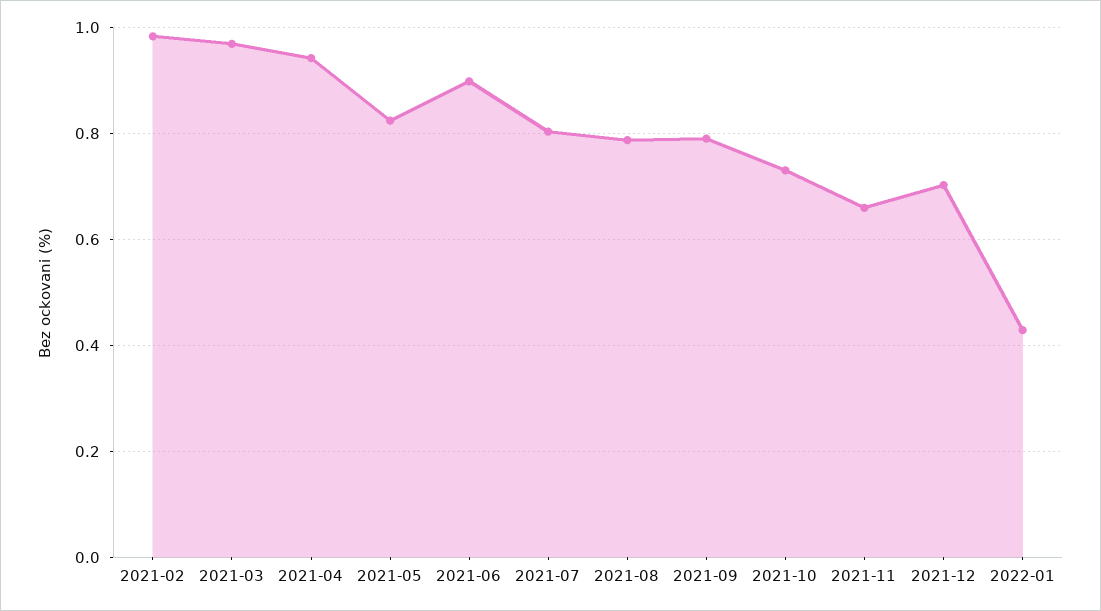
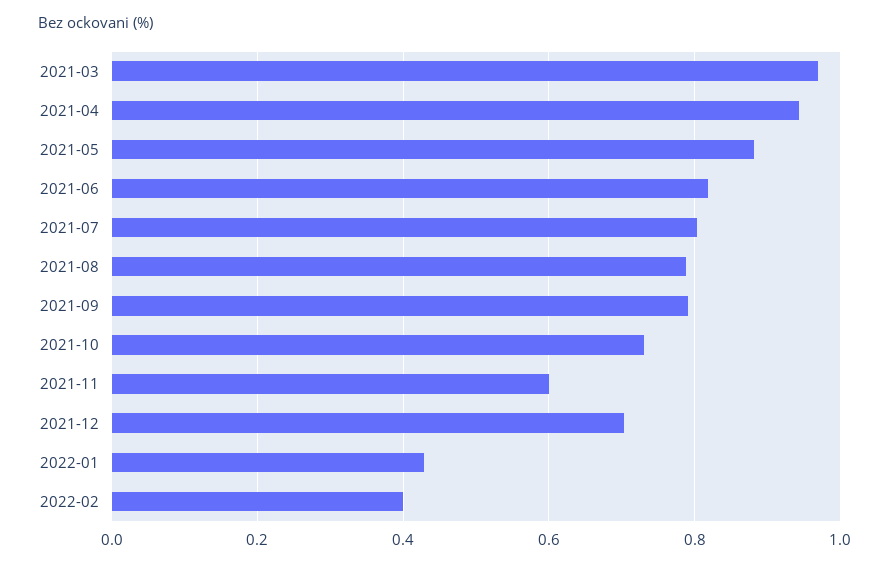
2021-02: 0.98 -> none
2021-05: 0.82 -> 0.88
2021-06: 0.9 -> 0.82
2021-11: 0.66 -> 0.6
2022-02: none -> 0.4

